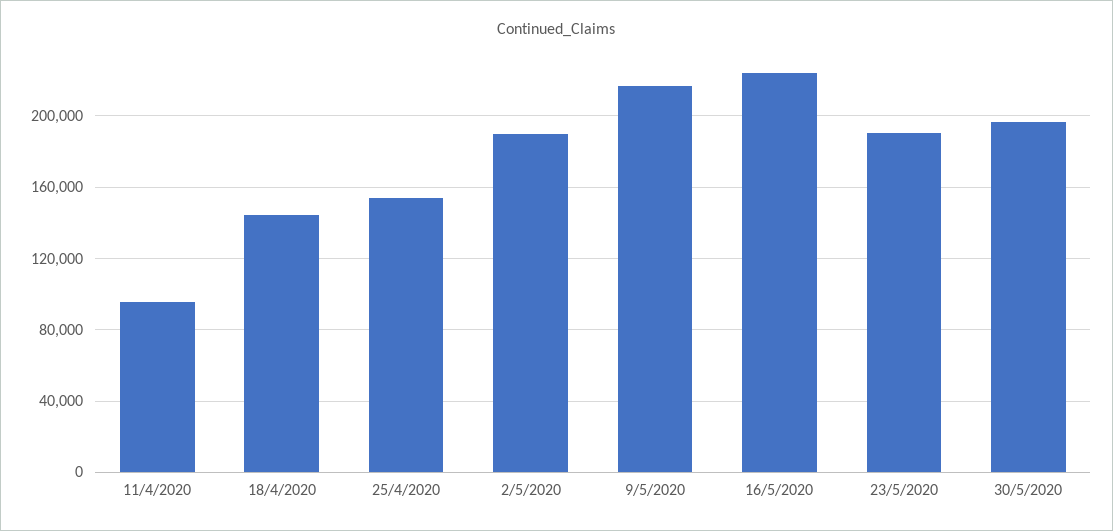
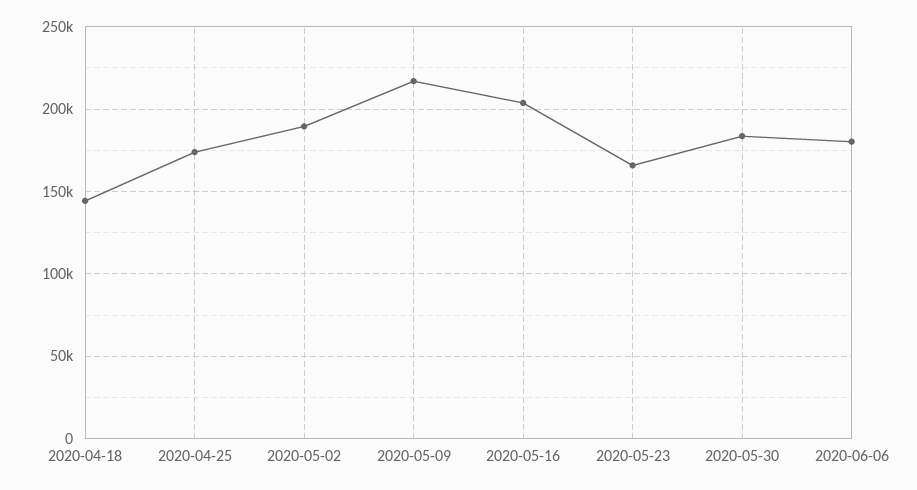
11/4/2020: 95000 -> none
25/4/2020: 155000 -> 175000
16/5/2020: 225000 -> 205000
23/5/2020: 190000 -> 165000
30/5/2020: 195000 -> 185000
2020-06-06: none -> 180000

